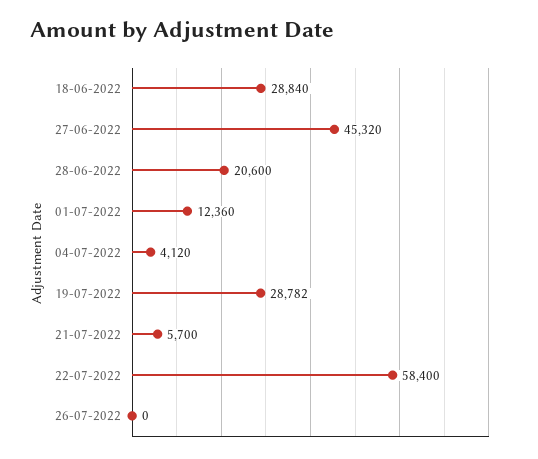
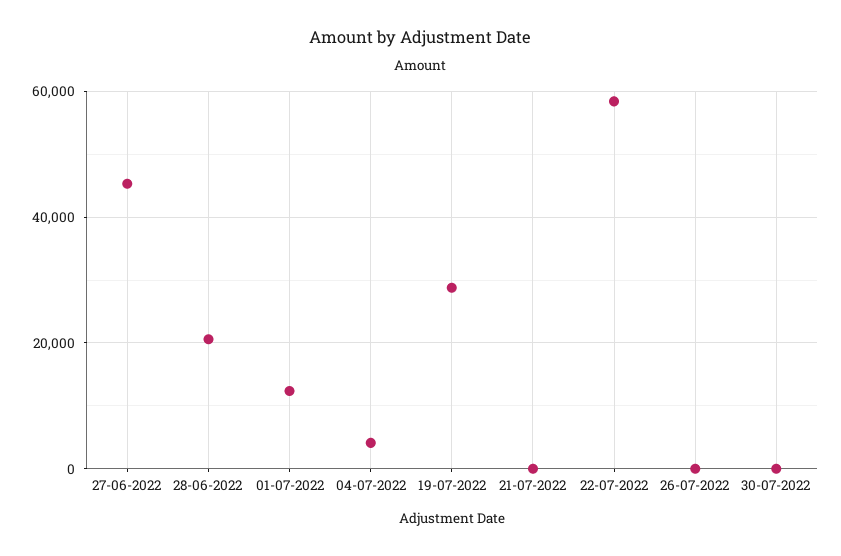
18-06-2022: 28840 -> none
21-07-2022: 5700 -> 0
30-07-2022: none -> 0

